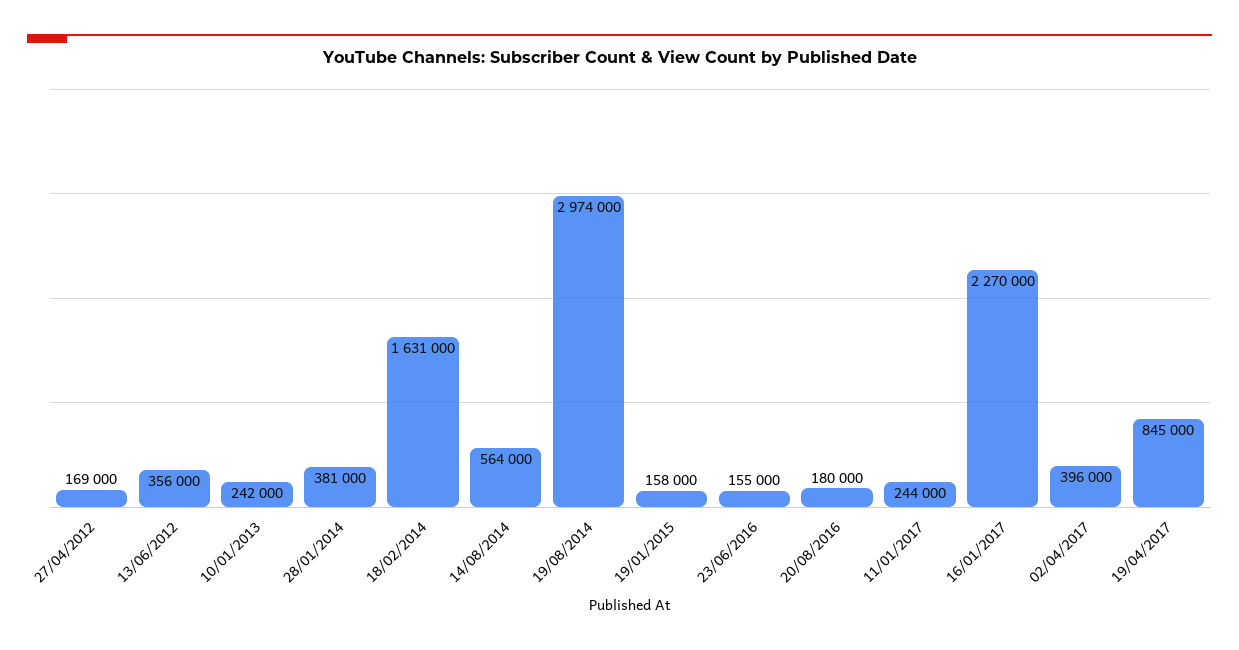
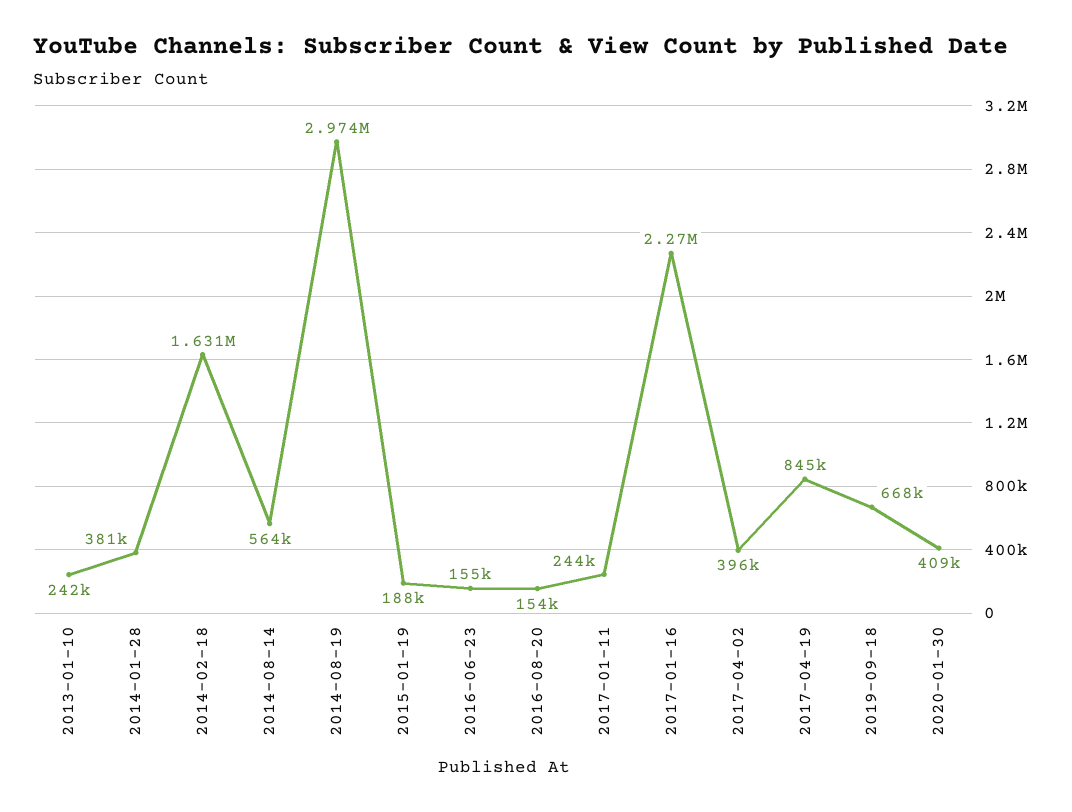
27/04/2012: 169000 -> none
13/06/2012: 356000 -> none
19/01/2015: 158000 -> 188000
20/08/2016: 180000 -> 154000
2019-09-18: none -> 668000
2020-01-30: none -> 409000

